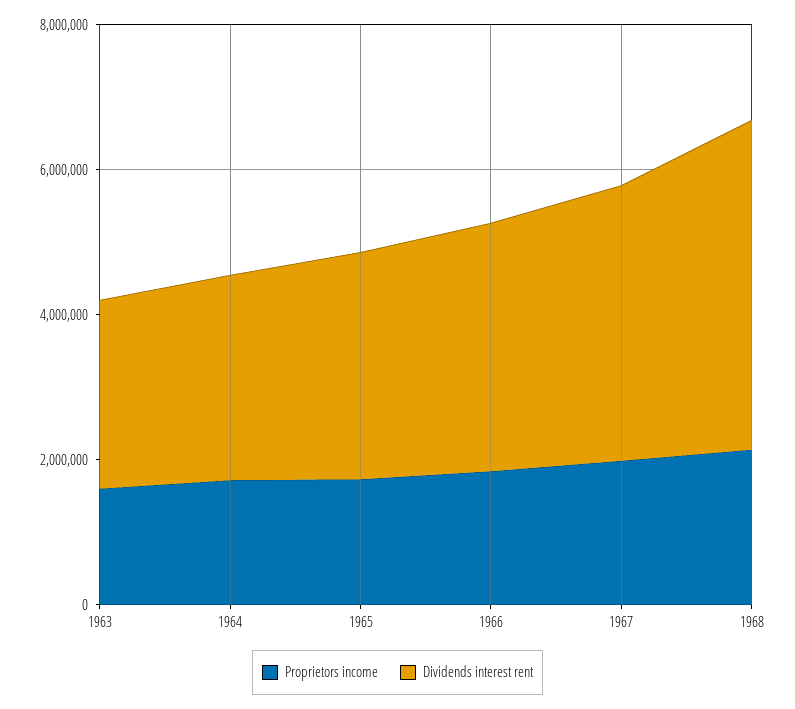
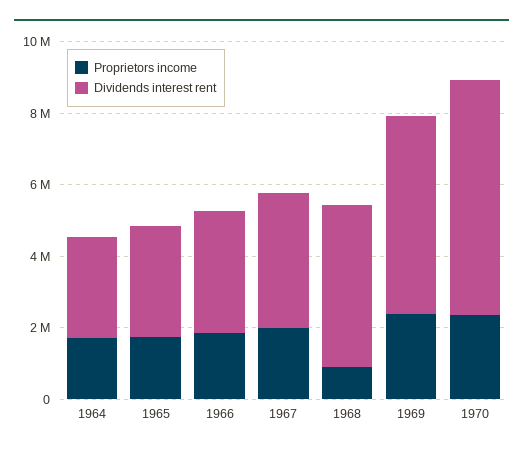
Proprietors income, 1963: 1500000 -> none
Dividends interest rent, 1963: 2500000 -> none
Proprietors income, 1968: 2000000 -> 1000000
Proprietors income, 1969: none -> 2500000
Dividends interest rent, 1969: none -> 5500000
Proprietors income, 1970: none -> 2500000
Dividends interest rent, 1970: none -> 6500000

